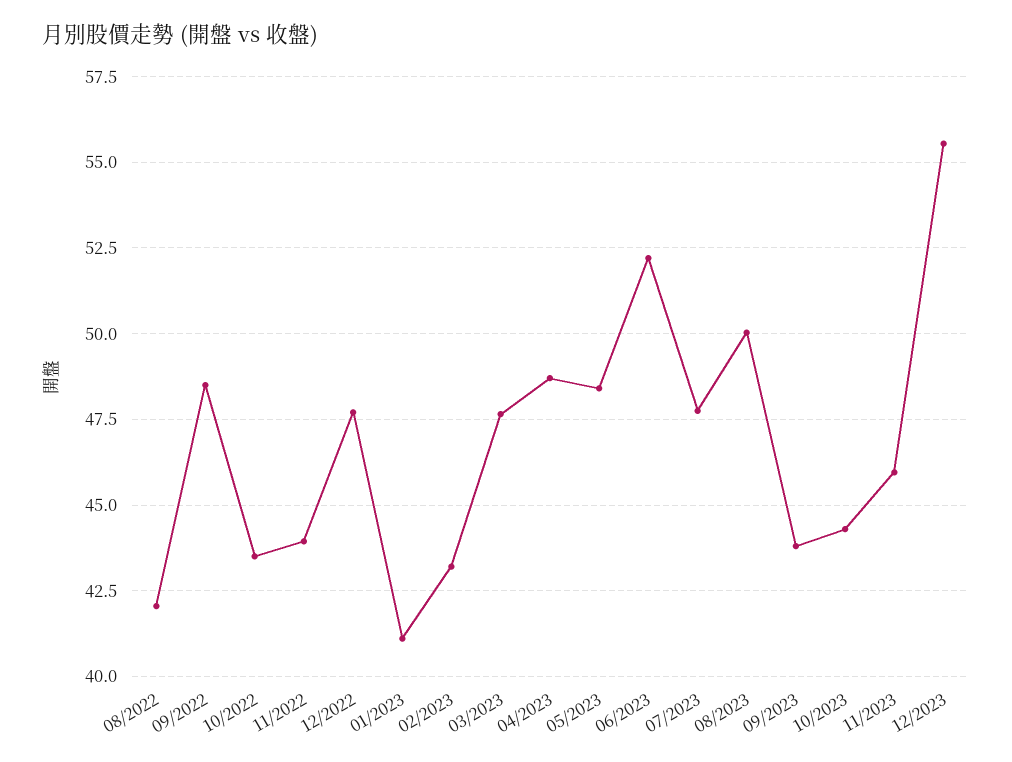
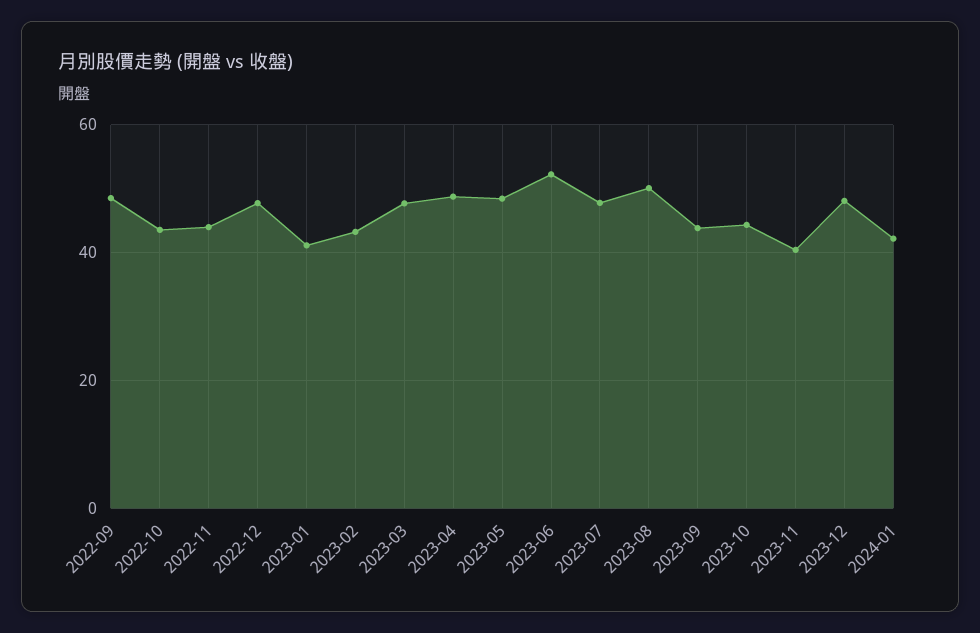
08/2022: 42 -> none
11/2023: 46 -> 40
12/2023: 55.5 -> 48
2024-01: none -> 42

